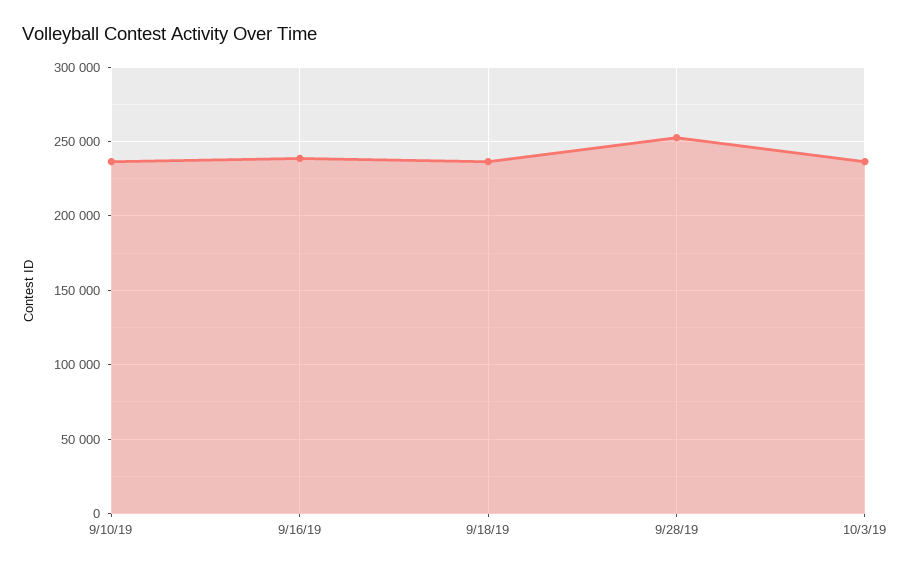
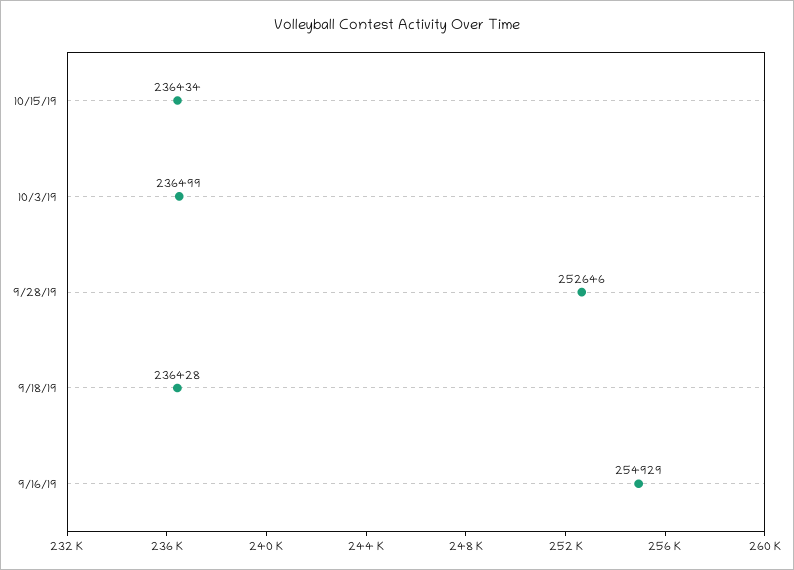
9/10/19: 235000 -> none
9/16/19: 240000 -> 254929
10/15/19: none -> 236434

